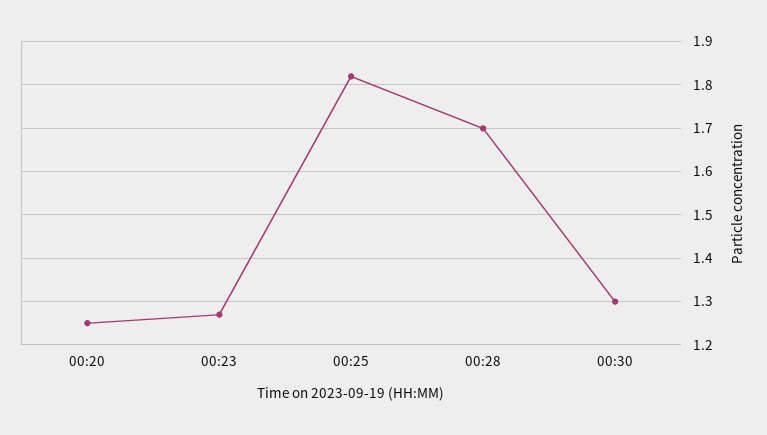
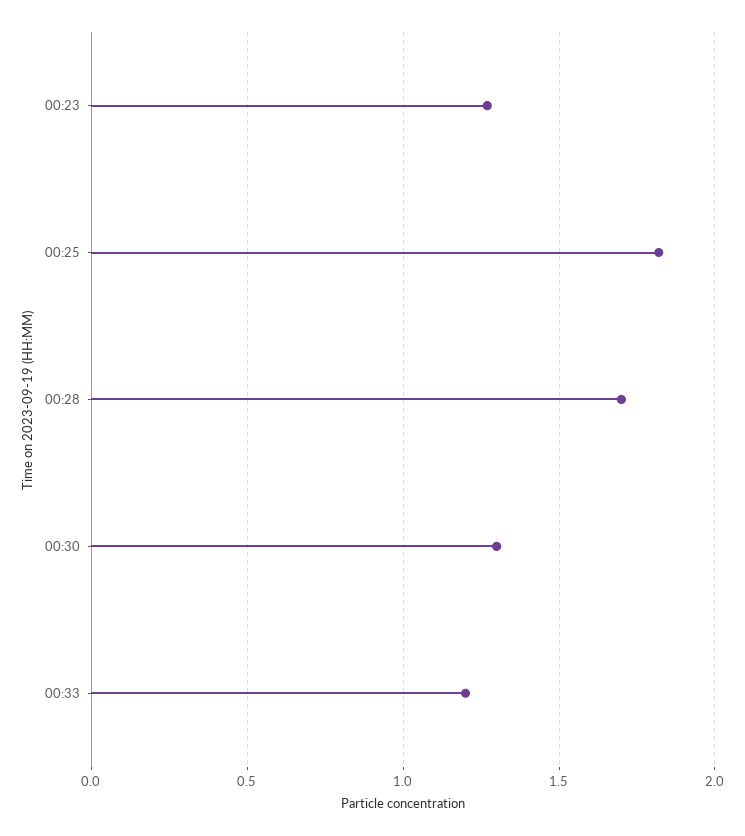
00:20: 1.25 -> none
00:33: none -> 1.2

